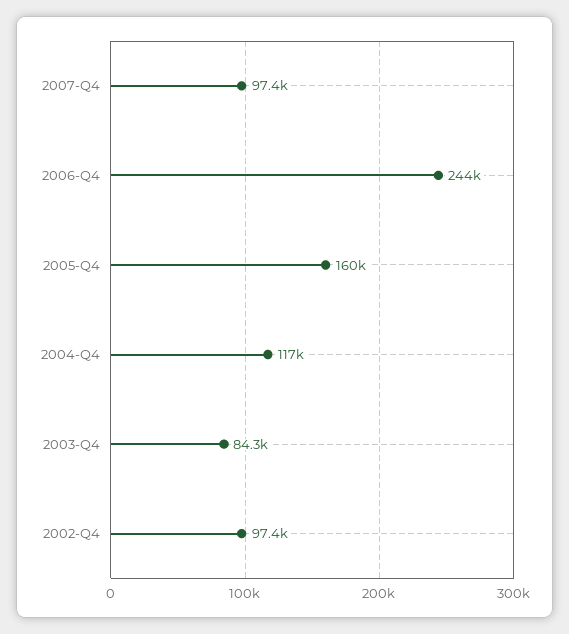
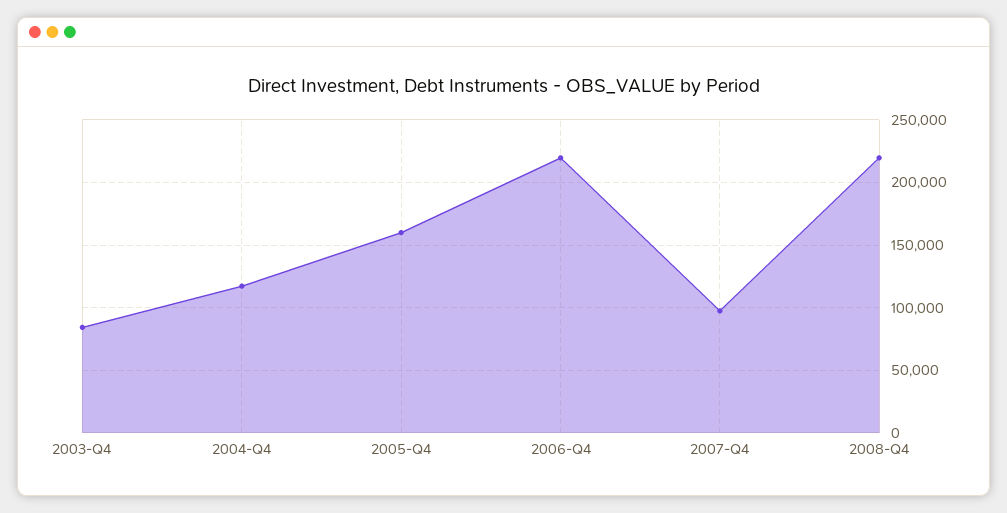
2006-Q4: 244000 -> 220000
2002-Q4: 97400 -> none
2008-Q4: none -> 220000

